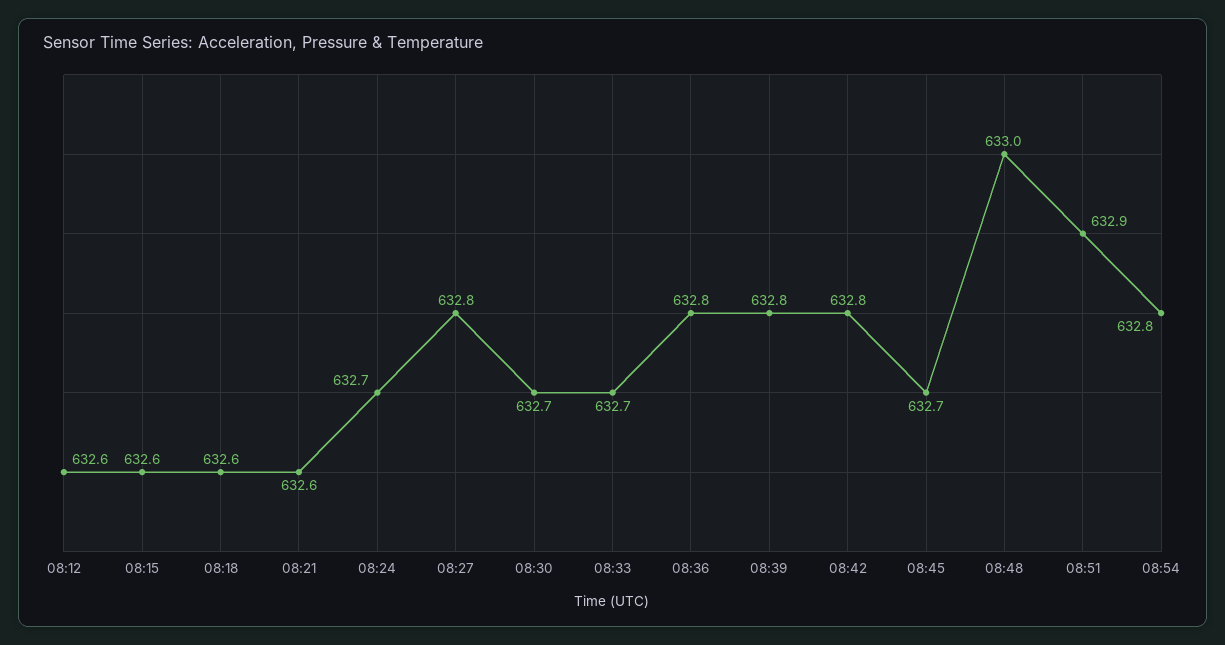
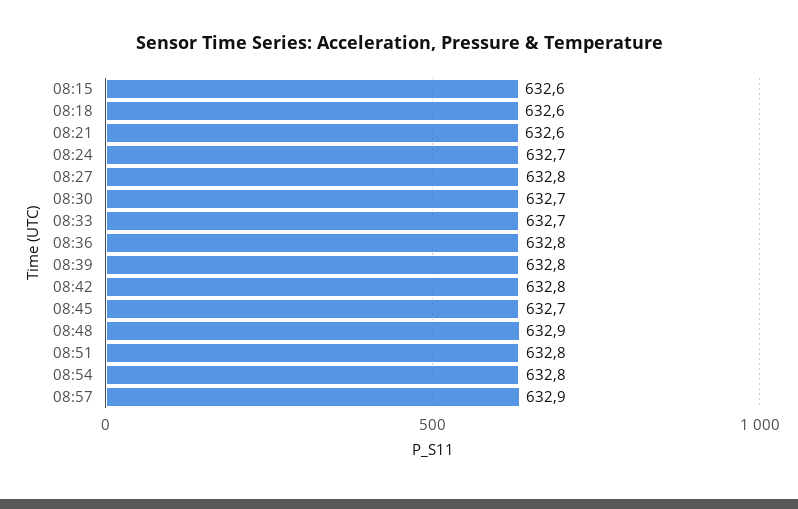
08:12: 632.6 -> none
08:48: 633 -> 632.9
08:51: 632.9 -> 632.8
08:57: none -> 632.9

